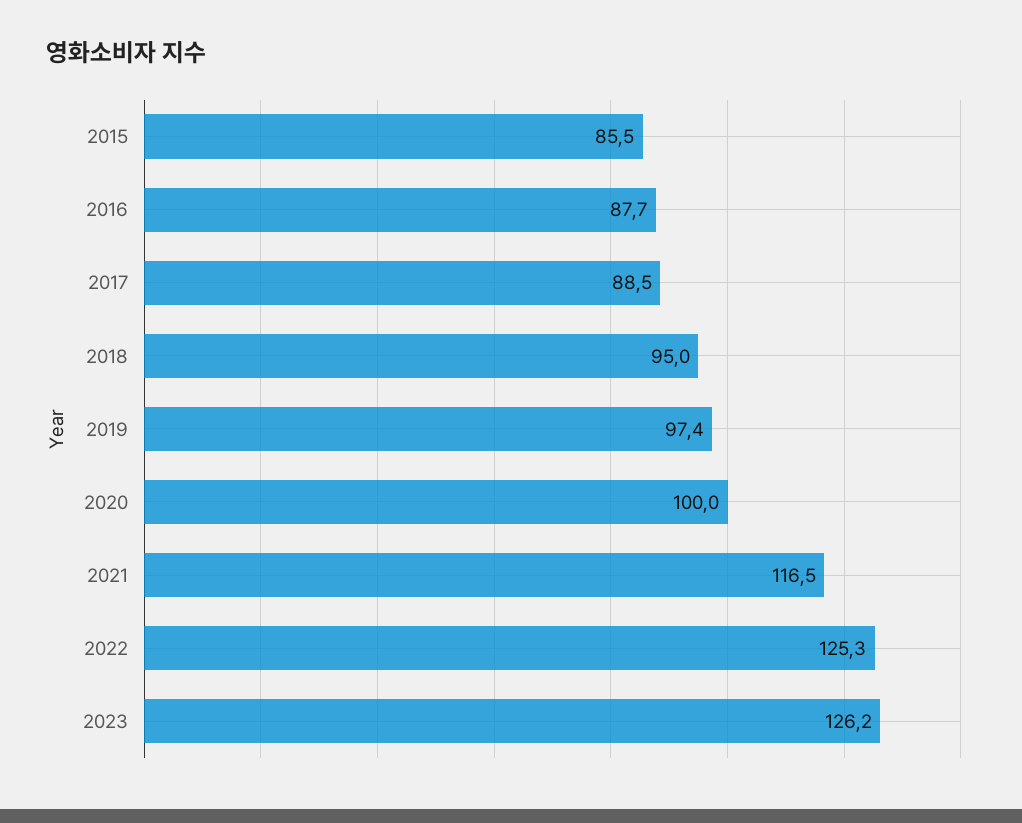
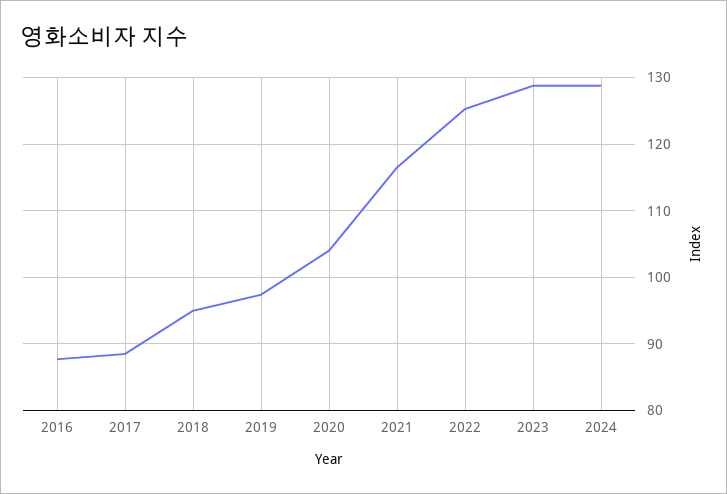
2015: 85.5 -> none
2020: 100 -> 104
2023: 126.2 -> 129
2024: none -> 129

